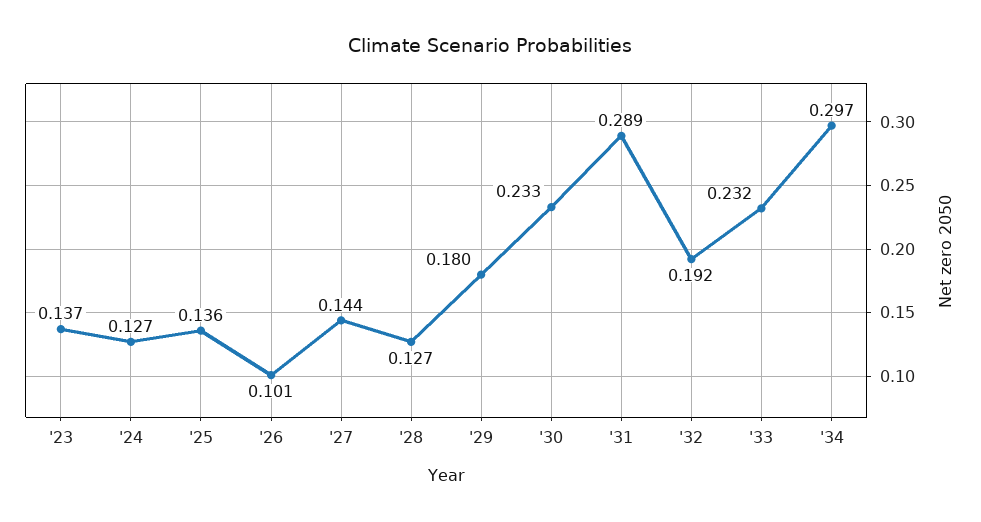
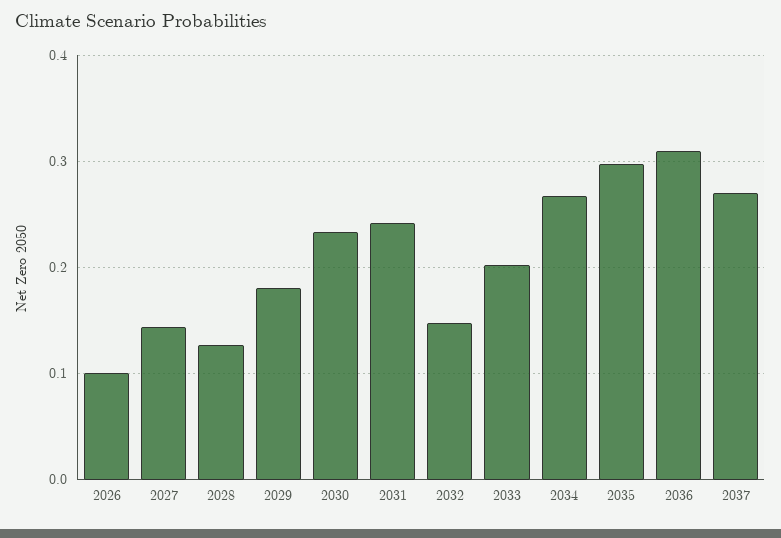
'23: 0.137 -> none
'24: 0.127 -> none
'25: 0.136 -> none
'31: 0.289 -> 0.24
'32: 0.192 -> 0.15
'33: 0.232 -> 0.2
'34: 0.297 -> 0.27
2035: none -> 0.3
2036: none -> 0.31
2037: none -> 0.27

